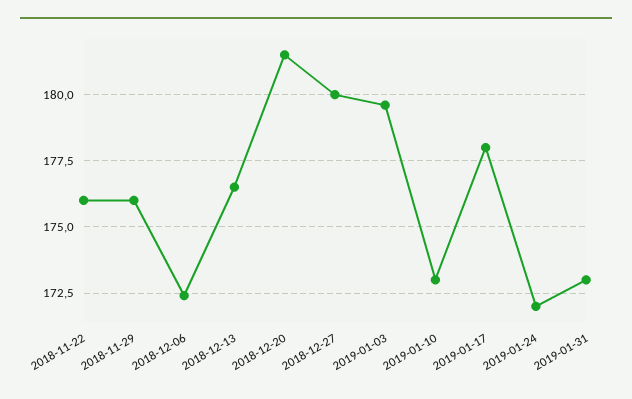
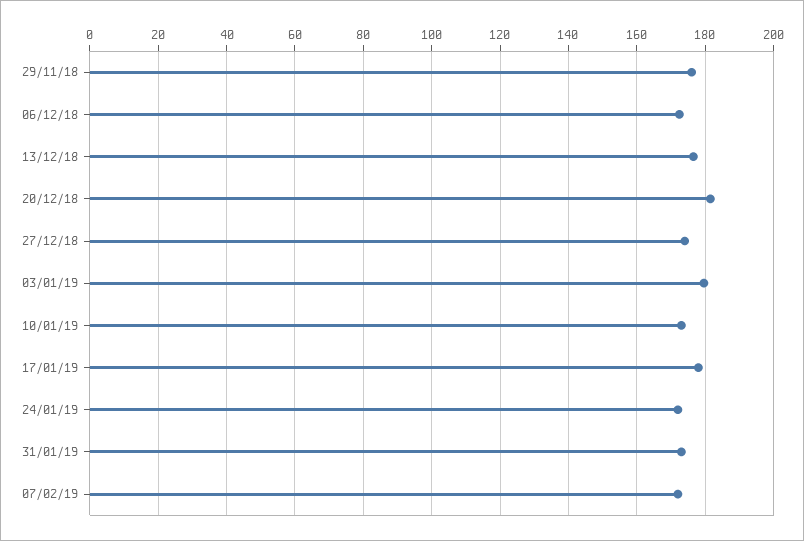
2018-11-22: 176 -> none
2018-12-27: 180 -> 174
07/02/19: none -> 172

